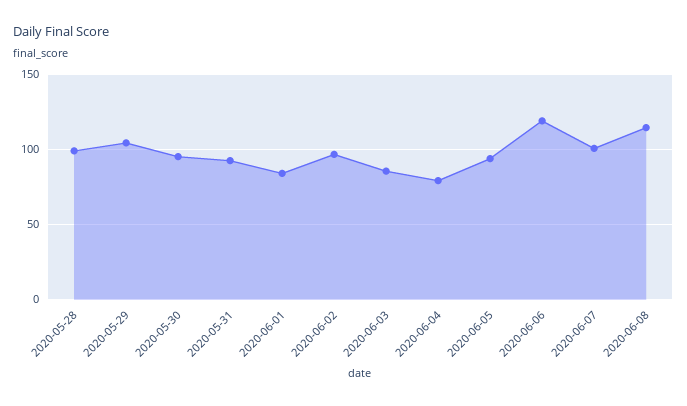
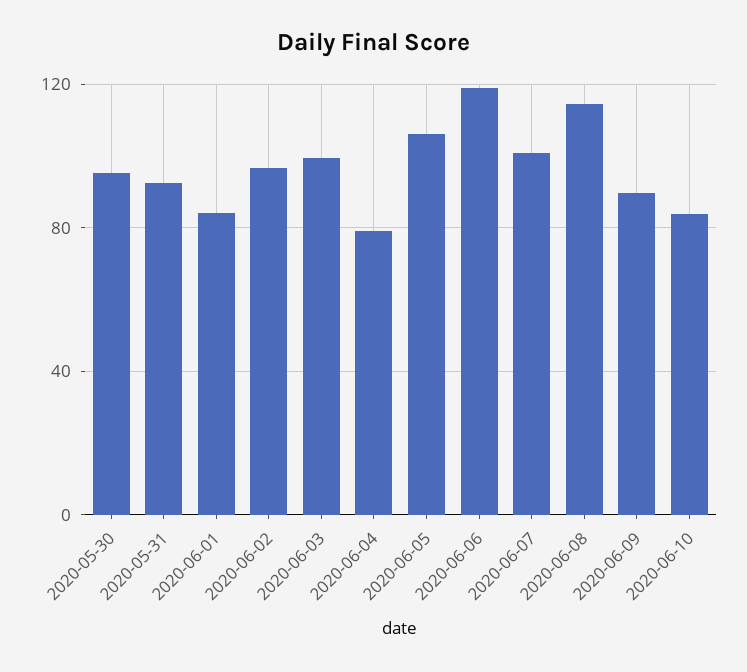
2020-05-28: 100 -> none
2020-05-29: 105 -> none
2020-06-03: 85 -> 100
2020-06-05: 95 -> 105
2020-06-09: none -> 90
2020-06-10: none -> 85

